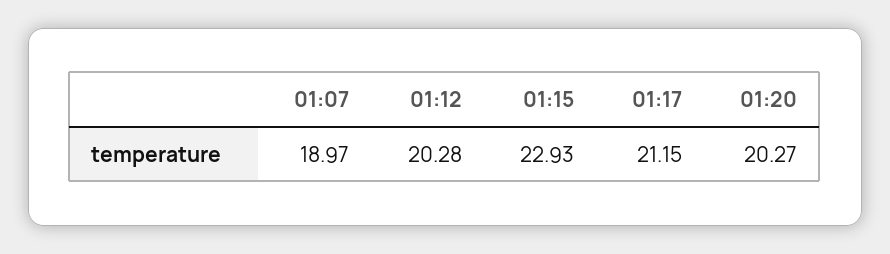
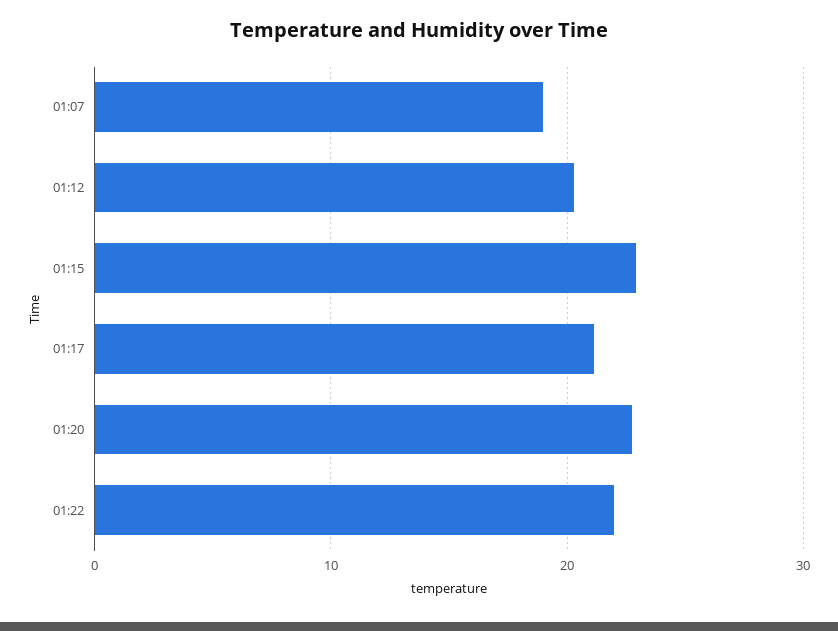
01:20: 20.27 -> 23
01:22: none -> 22

